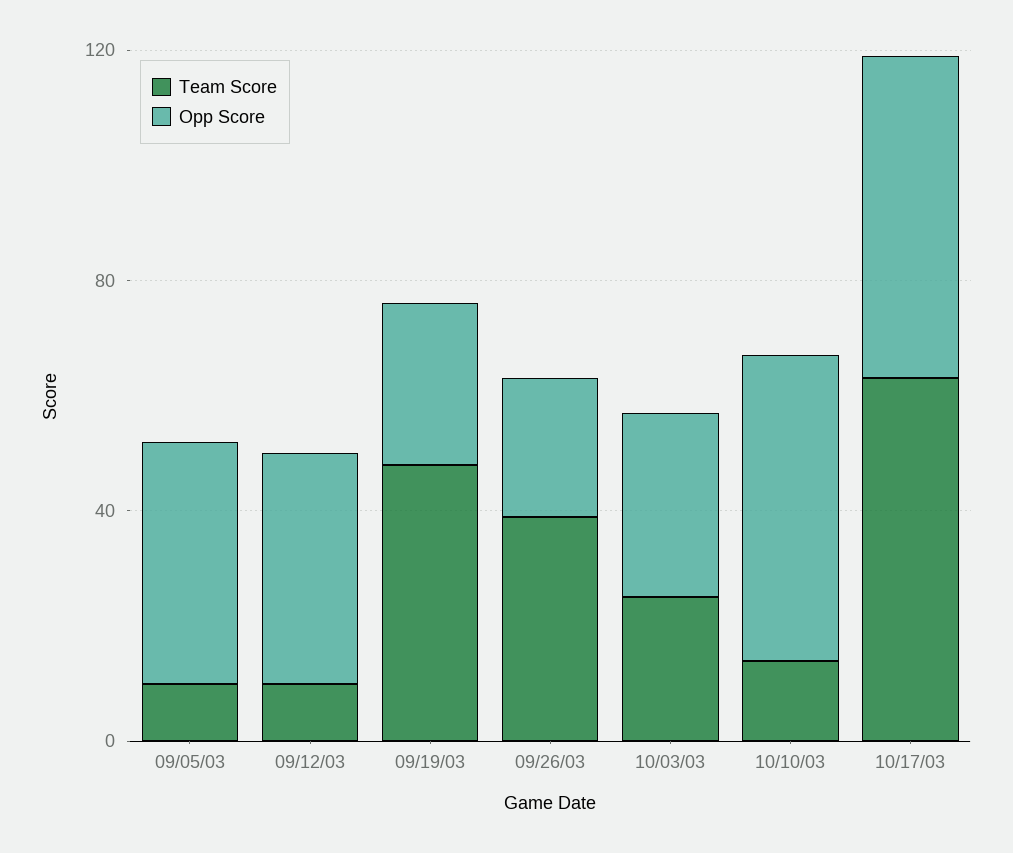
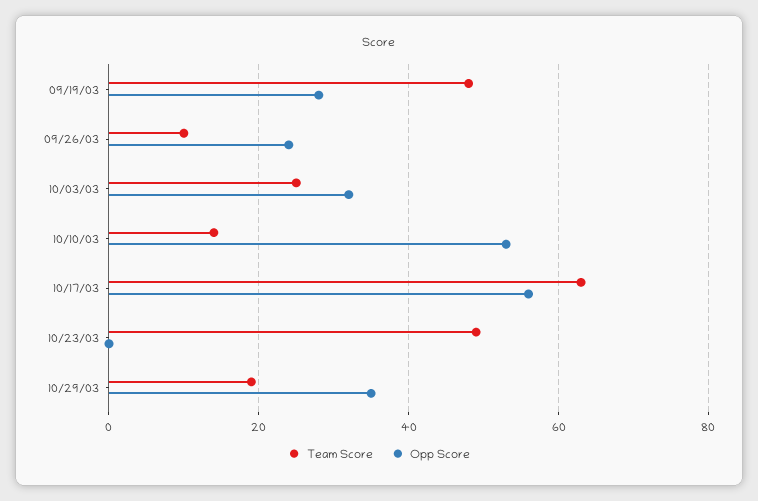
Team Score, 09/05/03: 10 -> none
Opp Score, 09/05/03: 40 -> none
Team Score, 09/12/03: 10 -> none
Opp Score, 09/12/03: 40 -> none
Team Score, 09/26/03: 40 -> 10
Team Score, 10/23/03: none -> 50
Opp Score, 10/23/03: none -> 0
Team Score, 10/29/03: none -> 20
Opp Score, 10/29/03: none -> 35

